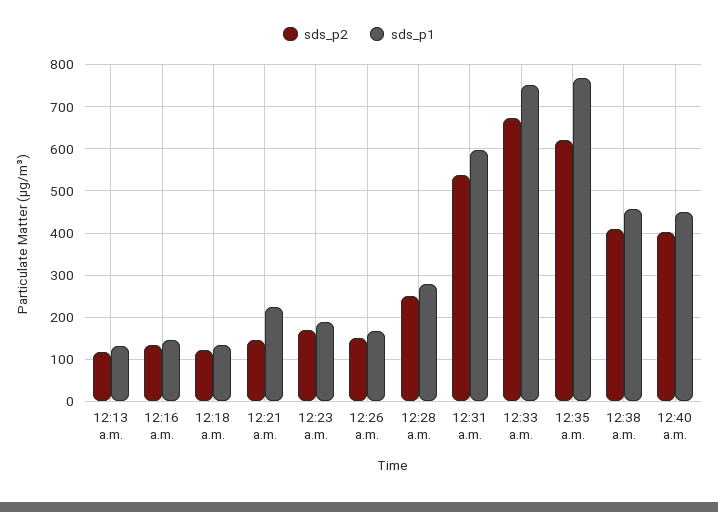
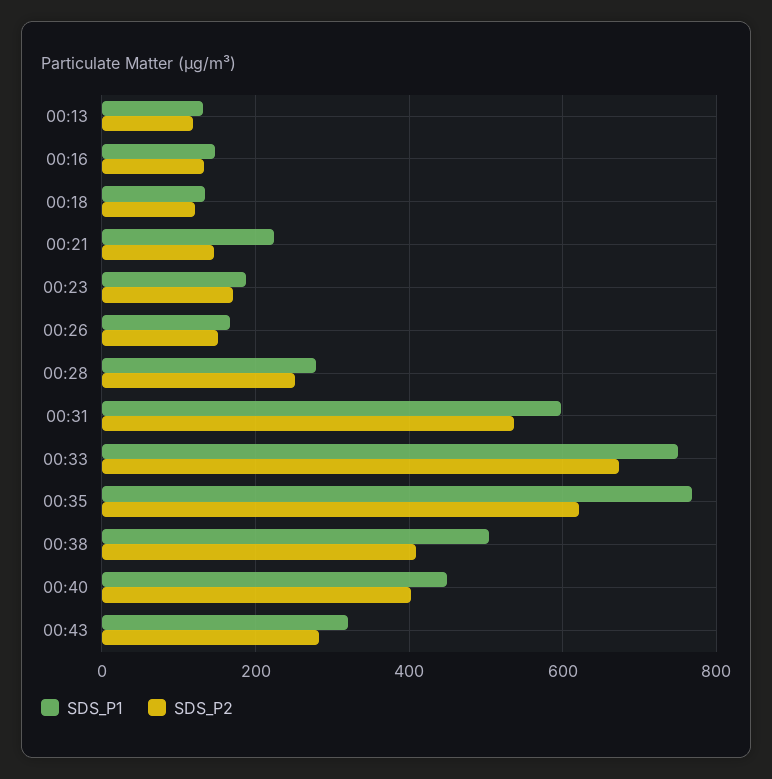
sds_p1, 12:38 a.m.: 460 -> 500
sds_p1, 00:43: none -> 320
sds_p2, 00:43: none -> 280

